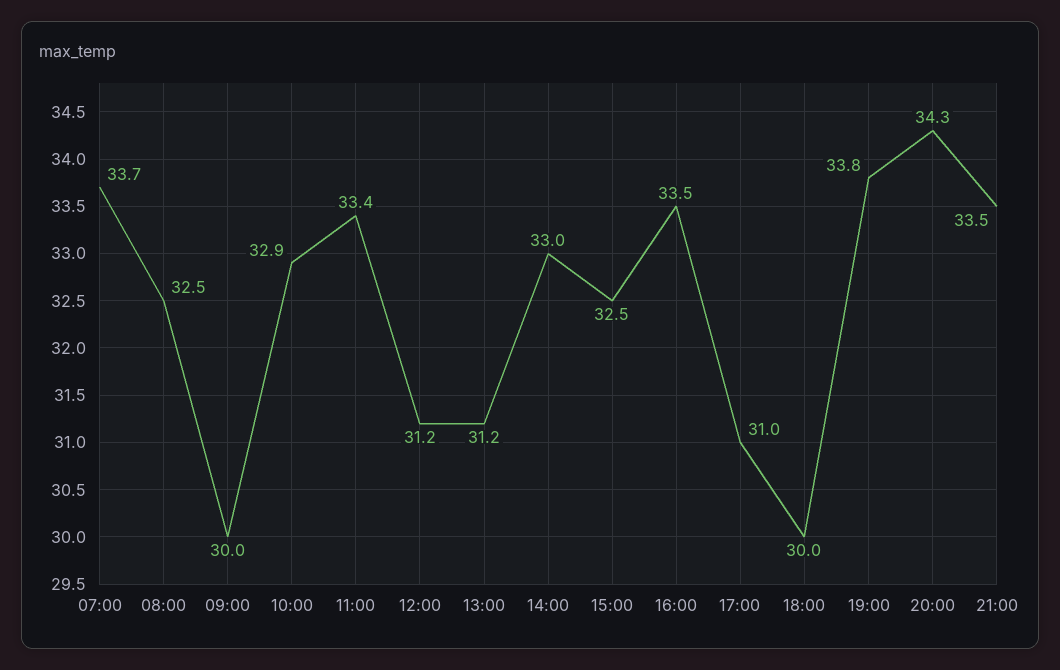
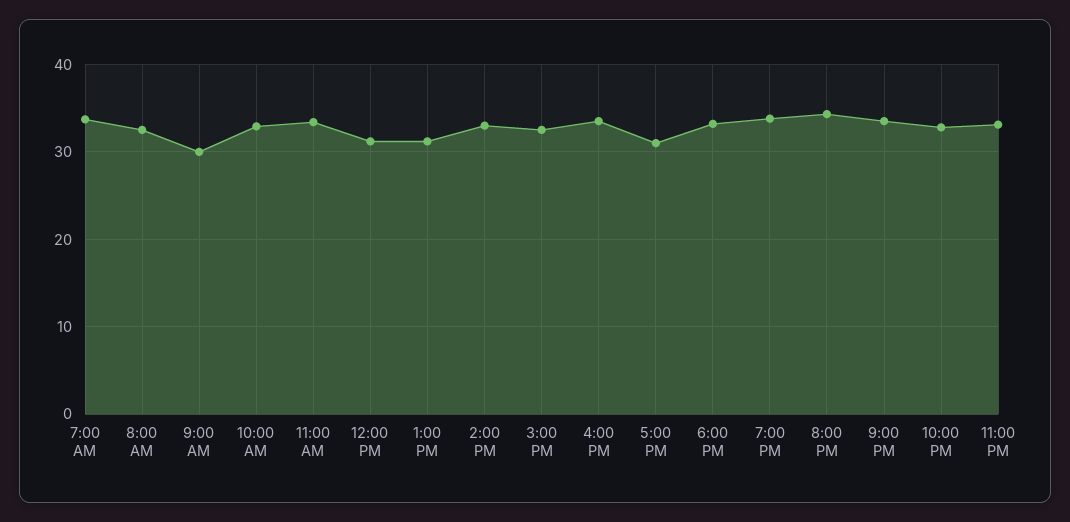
18:00: 30 -> 33
10:00 PM: none -> 33
11:00 PM: none -> 33

